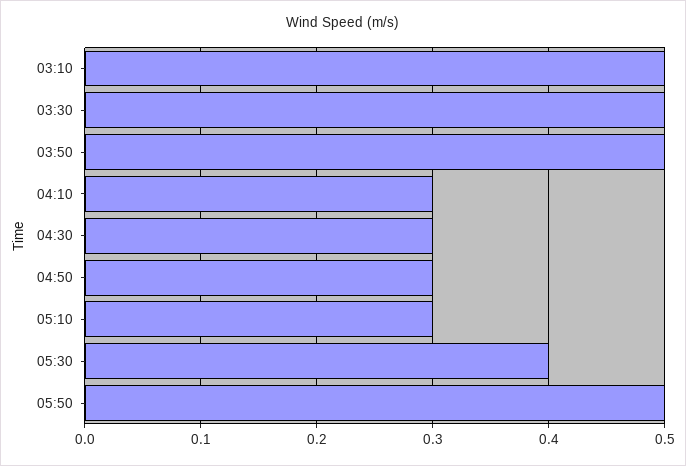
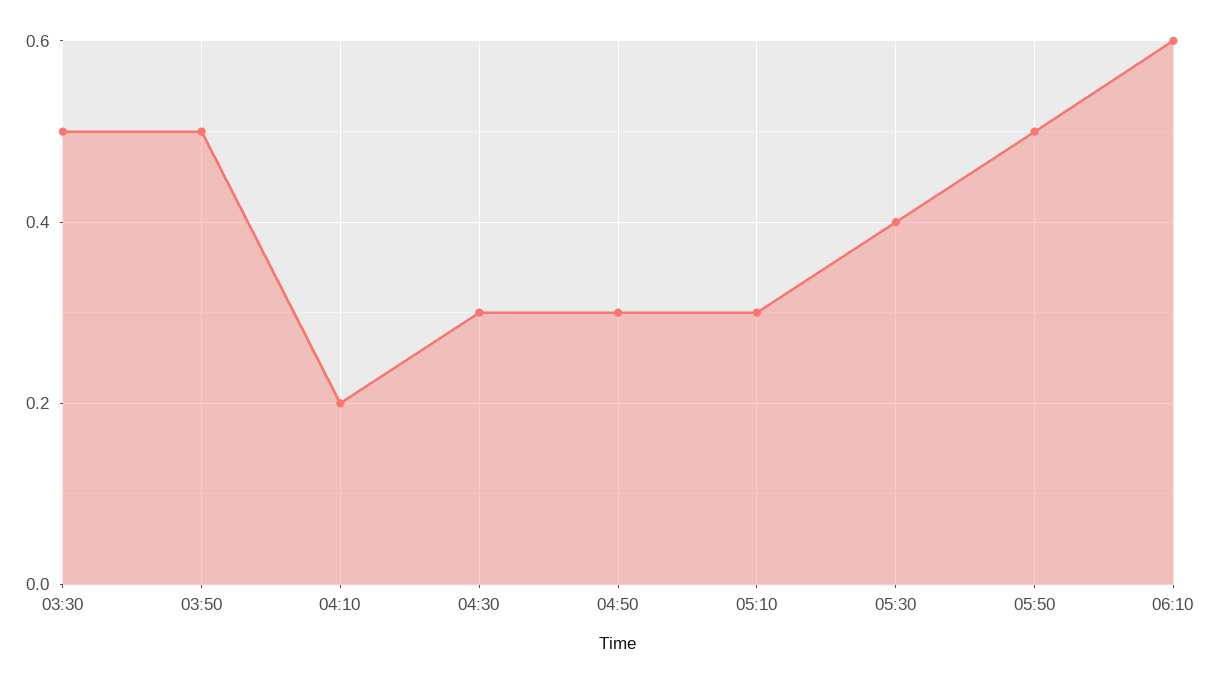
03:10: 0.5 -> none
04:10: 0.3 -> 0.2
06:10: none -> 0.6

